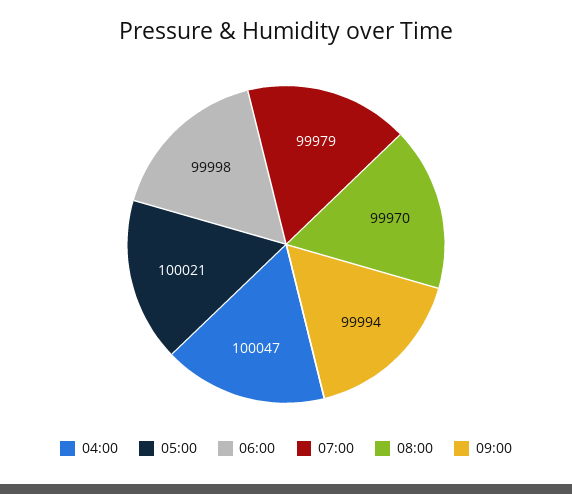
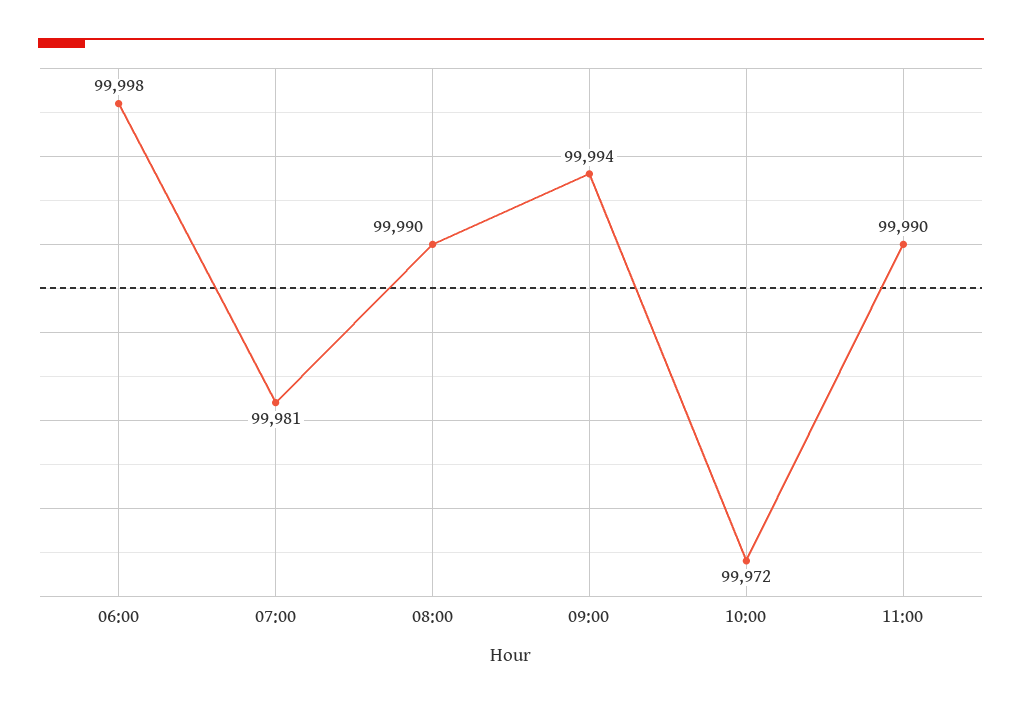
04:00: 100047 -> none
05:00: 100021 -> none
07:00: 99979 -> 99981
08:00: 99970 -> 99990
10:00: none -> 99972
11:00: none -> 99990

